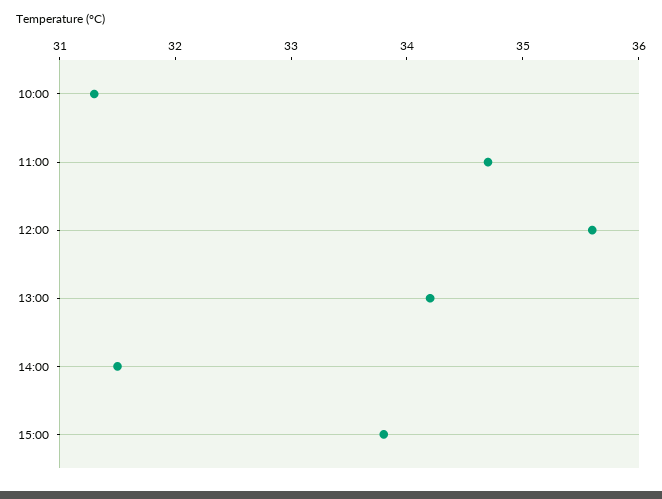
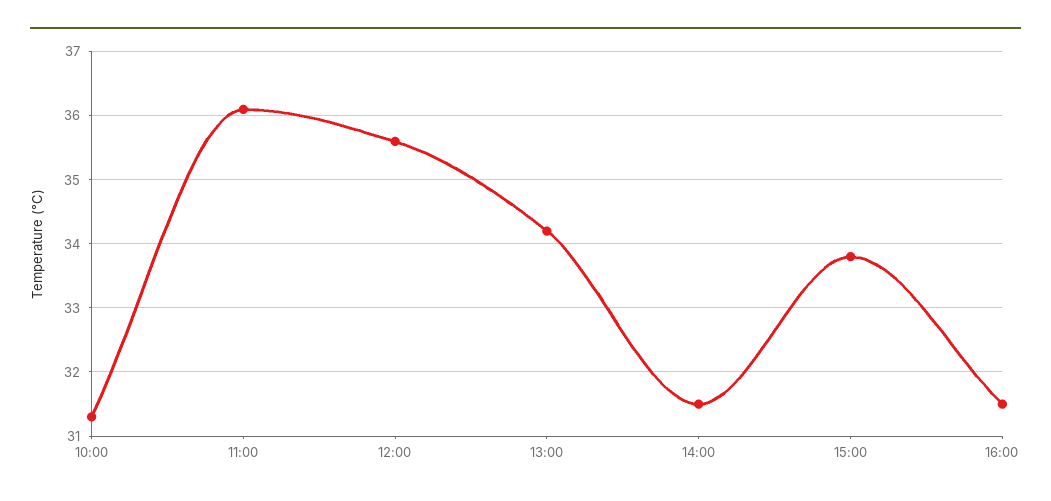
11:00: 34.7 -> 36.1
16:00: none -> 31.5

